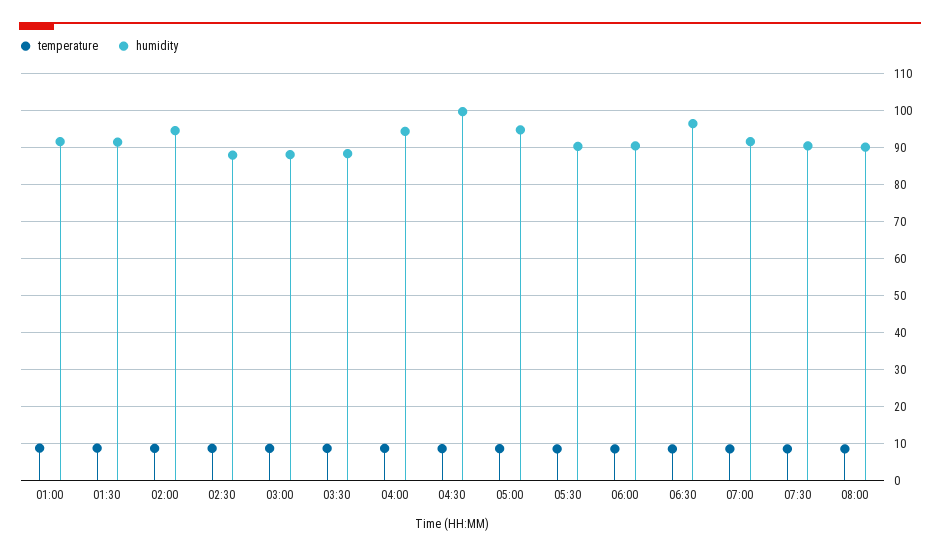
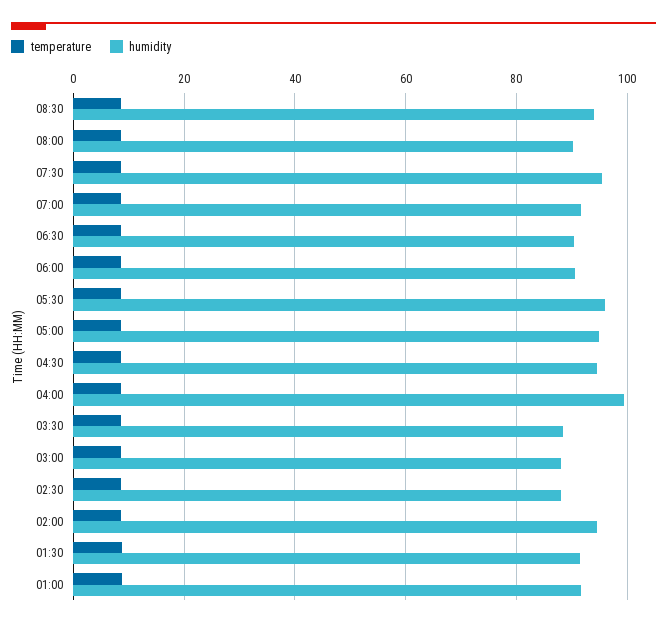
humidity, 04:00: 94 -> 100
humidity, 04:30: 100 -> 94
humidity, 05:30: 90 -> 96
humidity, 06:30: 96 -> 90
humidity, 07:30: 90 -> 96
temperature, 08:30: none -> 8
humidity, 08:30: none -> 94

